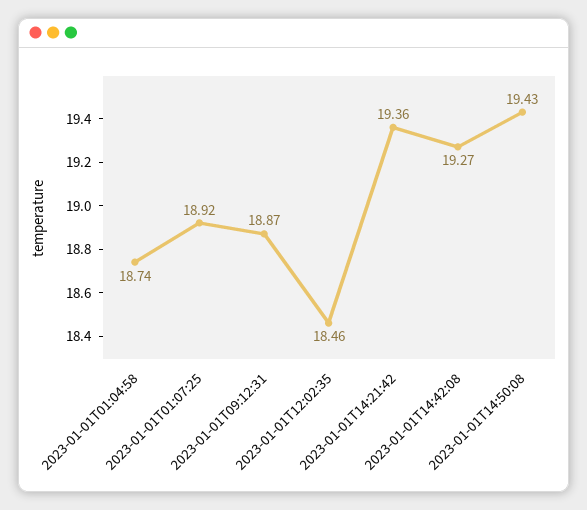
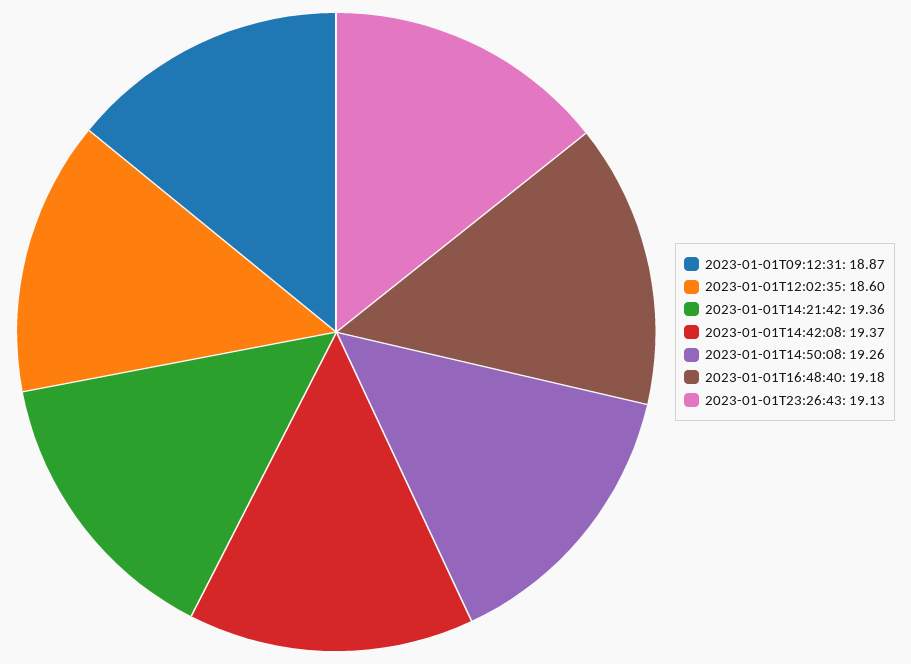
2023-01-01T01:04:58: 18.74 -> none
2023-01-01T01:07:25: 18.92 -> none
2023-01-01T12:02:35: 18.46 -> 18.6
2023-01-01T14:42:08: 19.27 -> 19.37
2023-01-01T14:50:08: 19.43 -> 19.26
2023-01-01T16:48:40: none -> 19.18
2023-01-01T23:26:43: none -> 19.13

